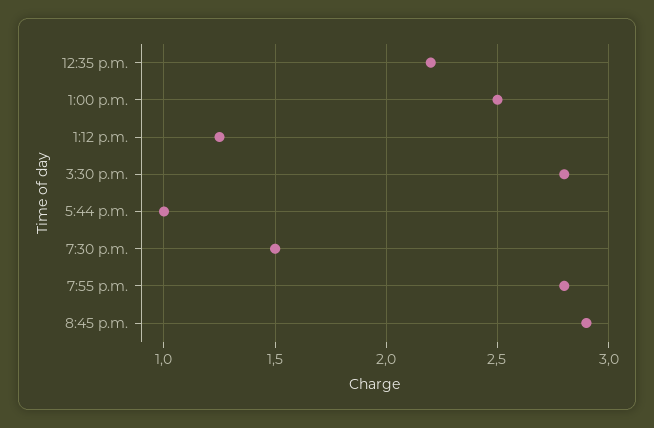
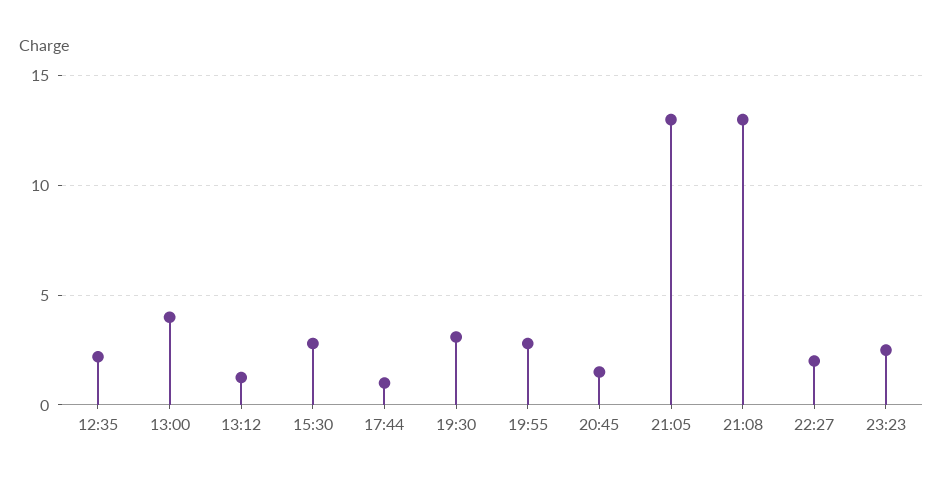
1:00 p.m.: 2.5 -> 4
7:30 p.m.: 1.5 -> 3
8:45 p.m.: 2.9 -> 1.5
21:05: none -> 13
21:08: none -> 13
22:27: none -> 2
23:23: none -> 2.5

